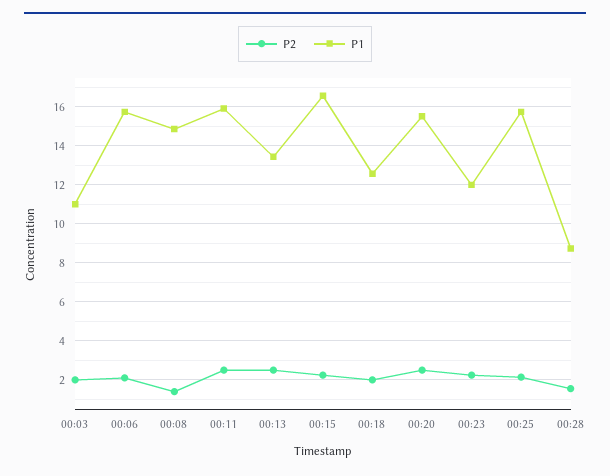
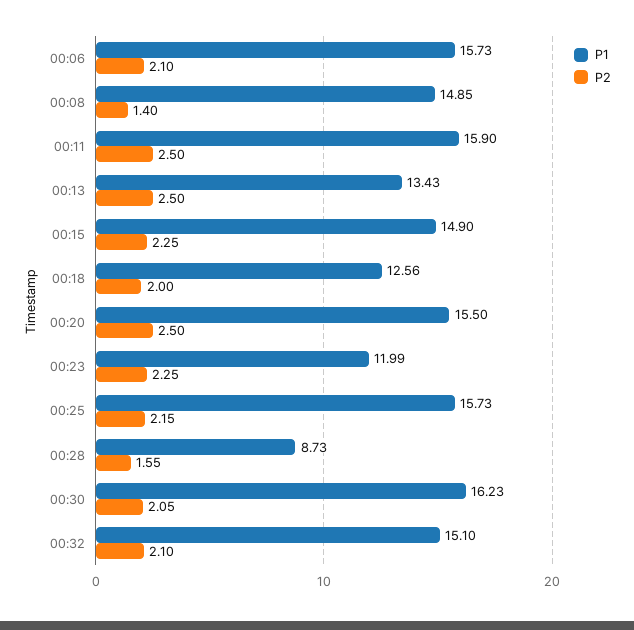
P2, 00:03: 2 -> none
P1, 00:03: 11 -> none
P1, 00:15: 16.5 -> 14.9
P1, 00:30: none -> 16.23
P2, 00:30: none -> 2.05
P1, 00:32: none -> 15.1
P2, 00:32: none -> 2.1

